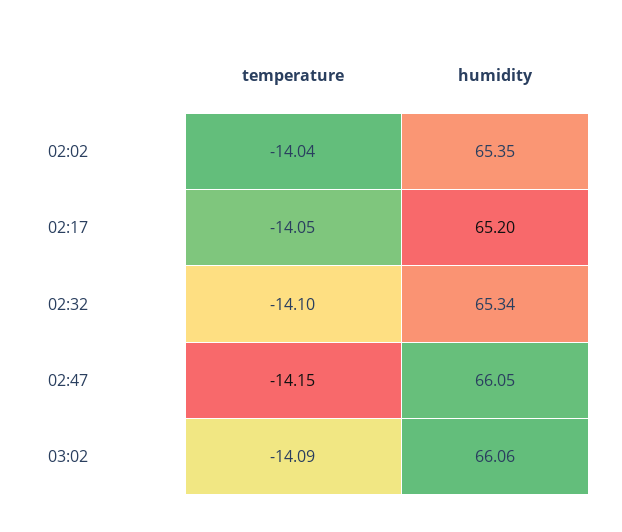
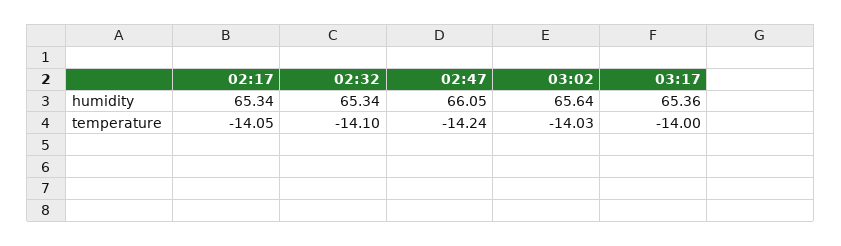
temperature, 02:02: -14.04 -> none
humidity, 02:02: 65.35 -> none
humidity, 02:17: 65.2 -> 65.34
temperature, 02:47: -14.15 -> -14.24
temperature, 03:02: -14.09 -> -14.03
humidity, 03:02: 66.06 -> 65.64
humidity, 03:17: none -> 65.36
temperature, 03:17: none -> -14

